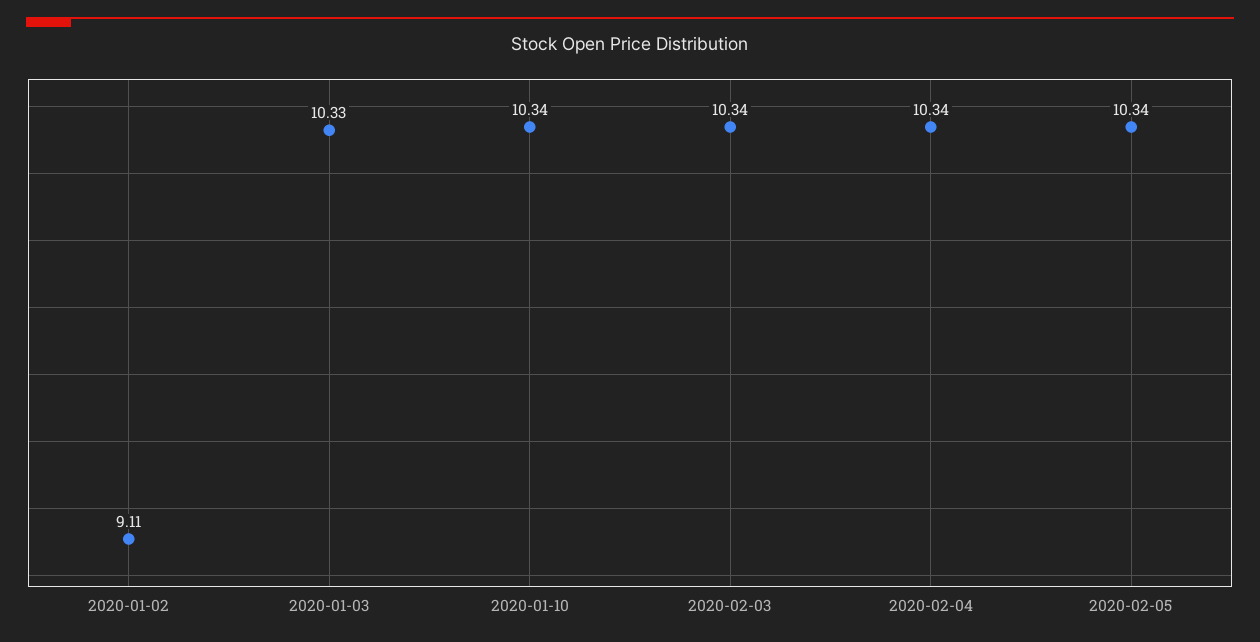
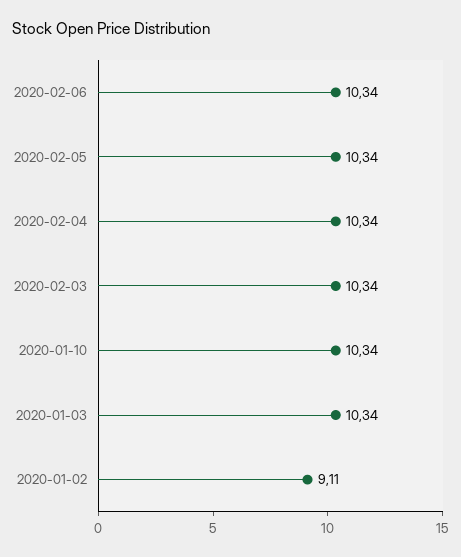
2020-01-03: 10.33 -> 10.34
2020-02-06: none -> 10.34

